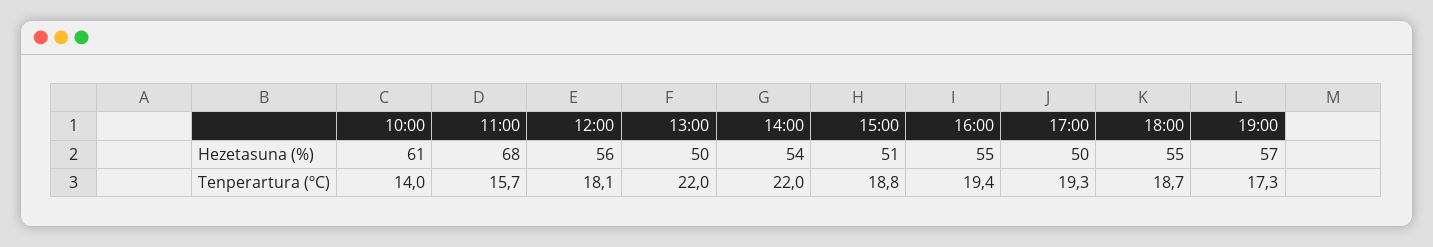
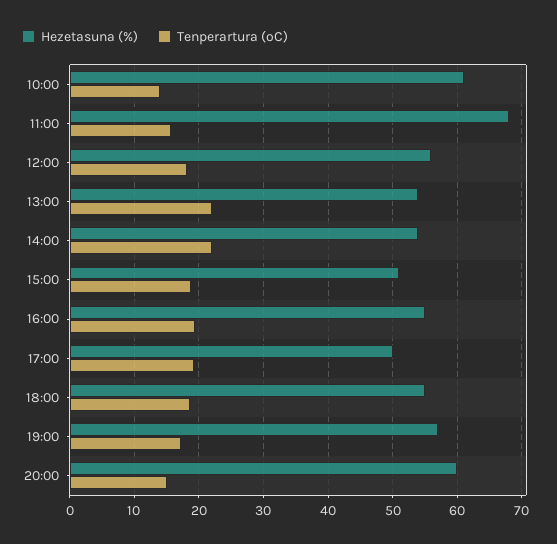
Hezetasuna (%), 13:00: 50 -> 54
Hezetasuna (%), 20:00: none -> 60
Tenperartura (ºC), 20:00: none -> 15

